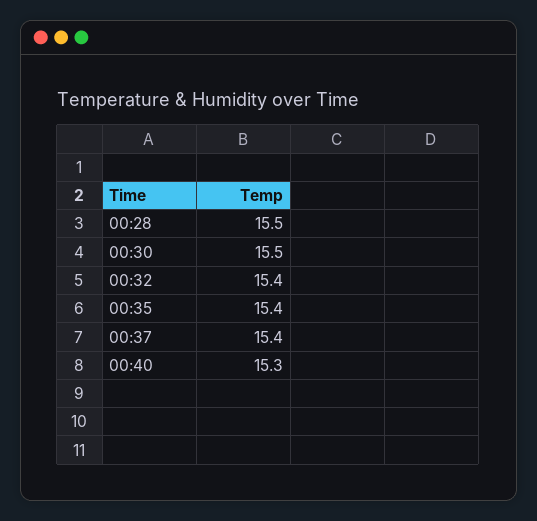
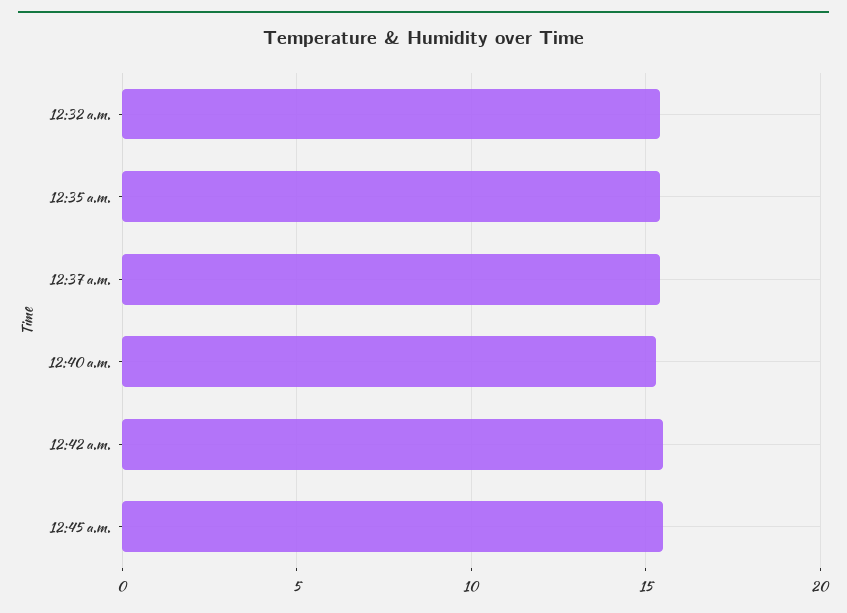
00:28: 15.5 -> none
00:30: 15.5 -> none
12:42 a.m.: none -> 15.5
12:45 a.m.: none -> 15.5

